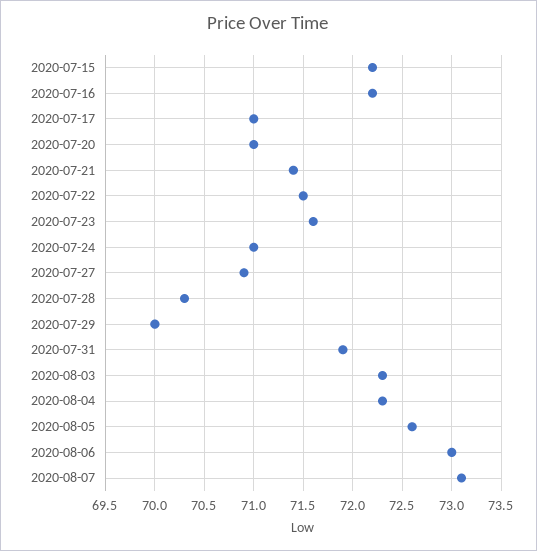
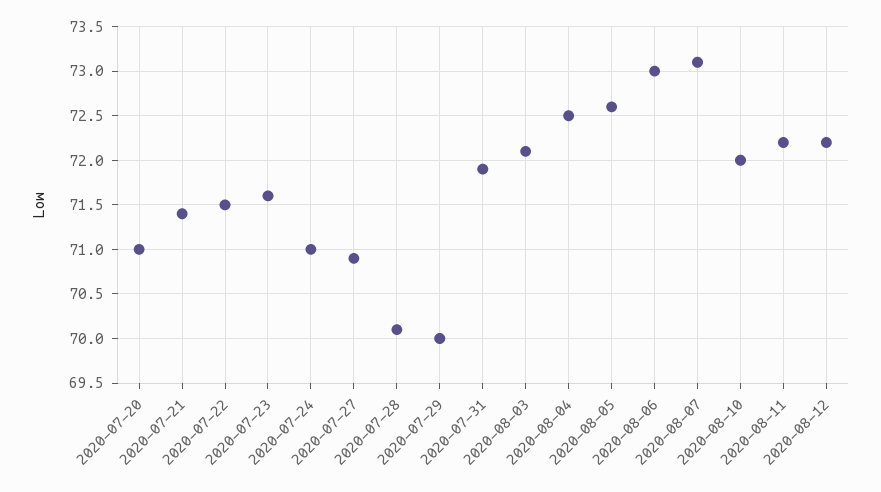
2020-07-15: 72.2 -> none
2020-07-16: 72.2 -> none
2020-07-17: 71 -> none
2020-07-28: 70.3 -> 70.1
2020-08-03: 72.3 -> 72.1
2020-08-04: 72.3 -> 72.5
2020-08-10: none -> 72
2020-08-11: none -> 72.2
2020-08-12: none -> 72.2

